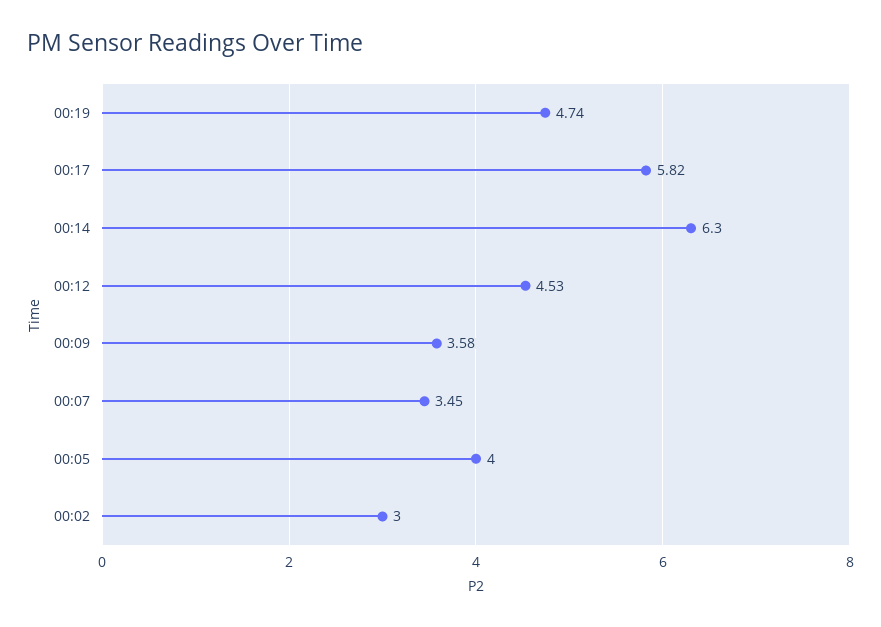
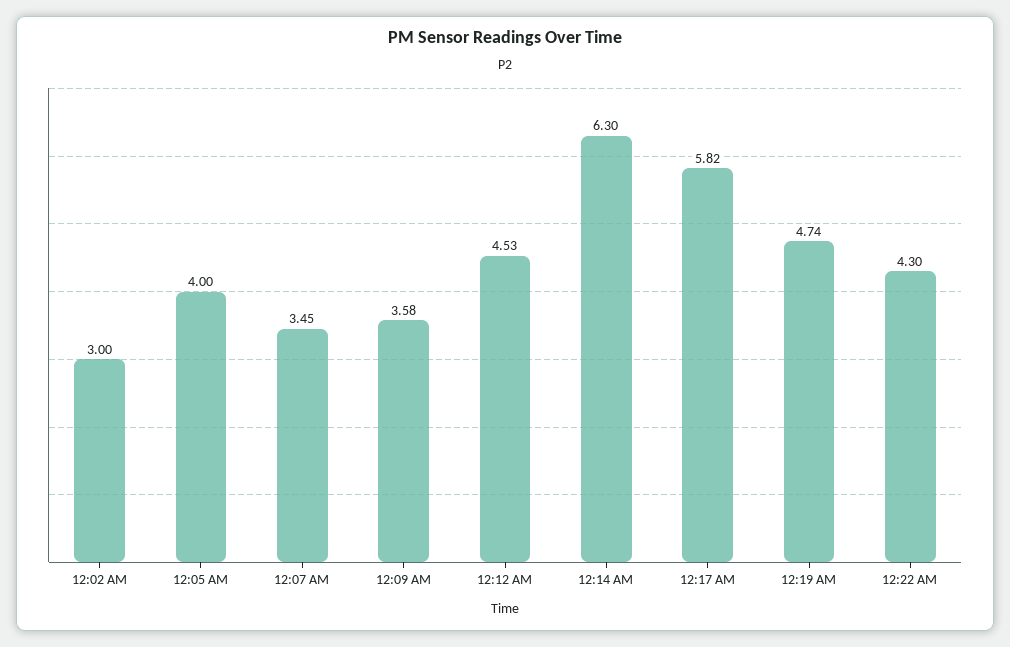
12:22 AM: none -> 4.3

